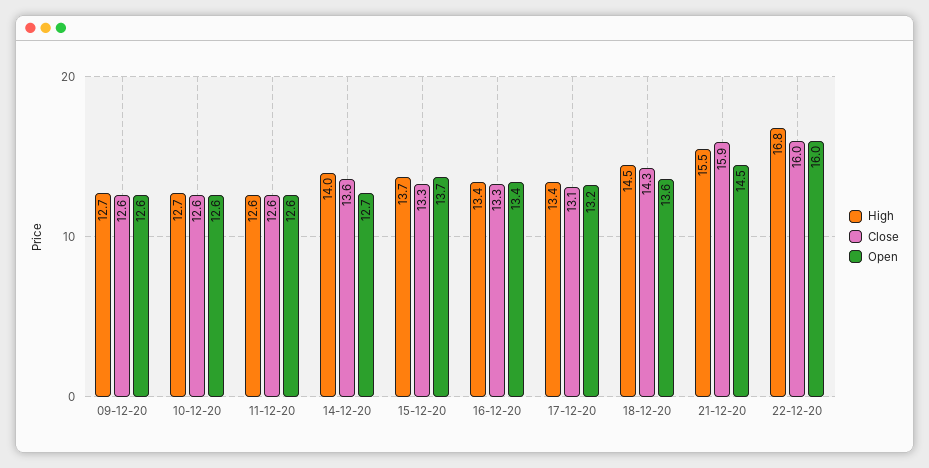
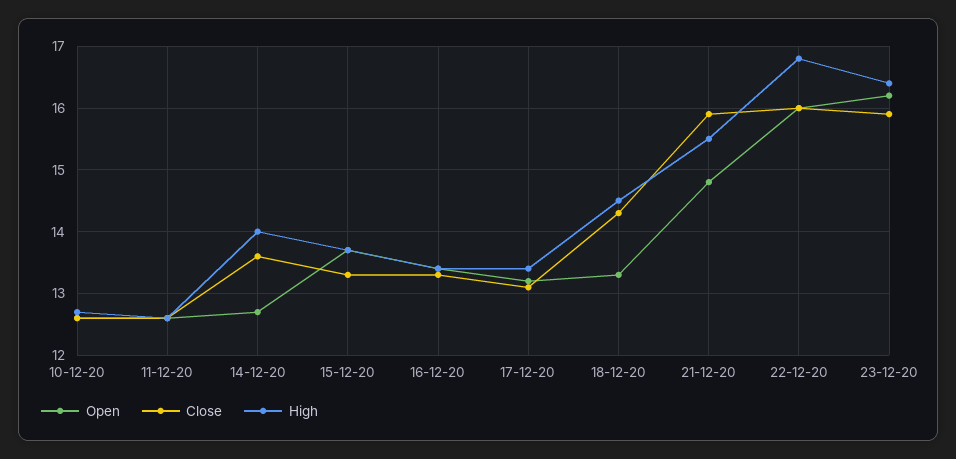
High, 09-12-20: 12.7 -> none
Close, 09-12-20: 12.6 -> none
Open, 09-12-20: 12.6 -> none
Open, 18-12-20: 13.6 -> 13.3
Open, 21-12-20: 14.5 -> 14.8
Open, 23-12-20: none -> 16.2
Close, 23-12-20: none -> 15.9
High, 23-12-20: none -> 16.4

